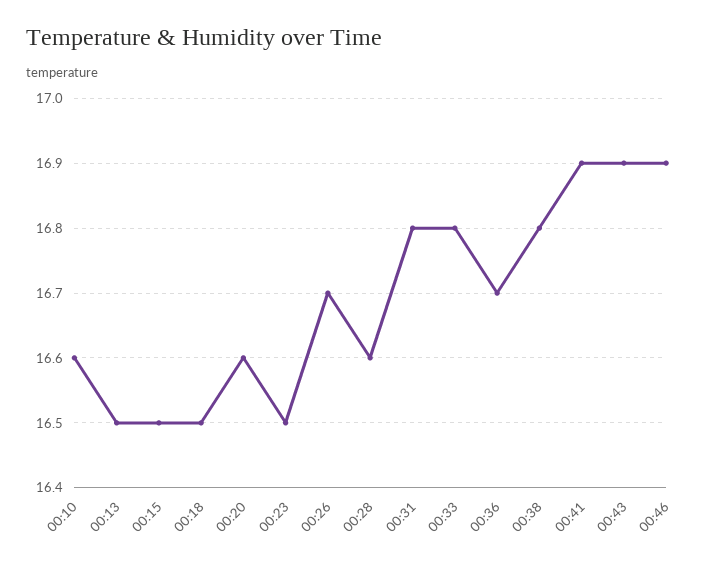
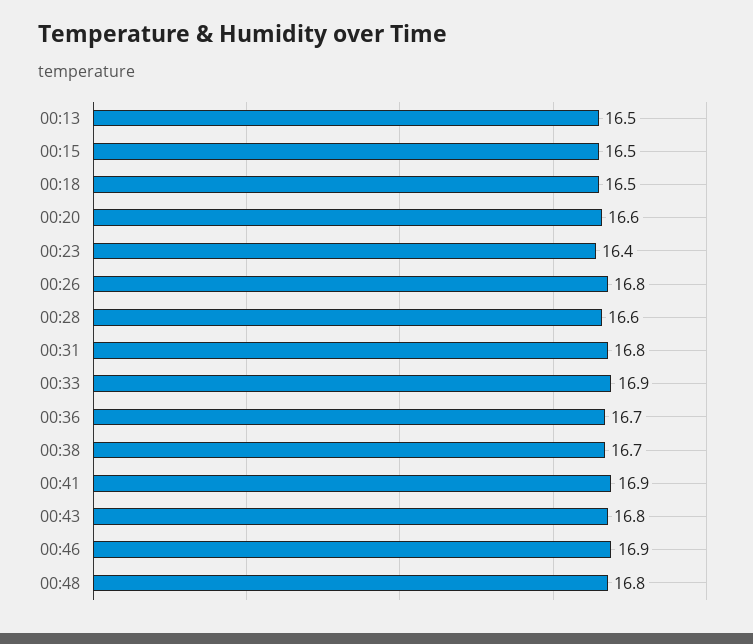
00:10: 16.6 -> none
00:23: 16.5 -> 16.4
00:26: 16.7 -> 16.8
00:33: 16.8 -> 16.9
00:38: 16.8 -> 16.7
00:43: 16.9 -> 16.8
00:48: none -> 16.8

